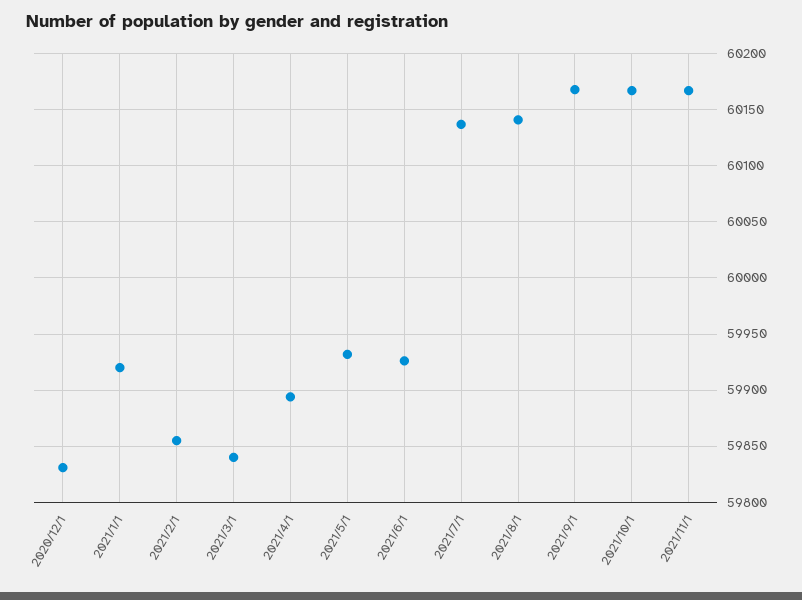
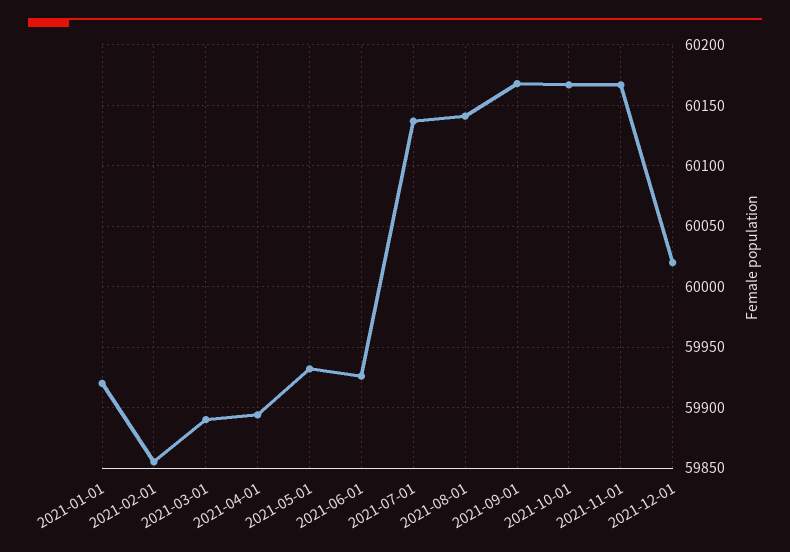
2020/12/1: 59830 -> none
2021/3/1: 59840 -> 59890
2021-12-01: none -> 60020

